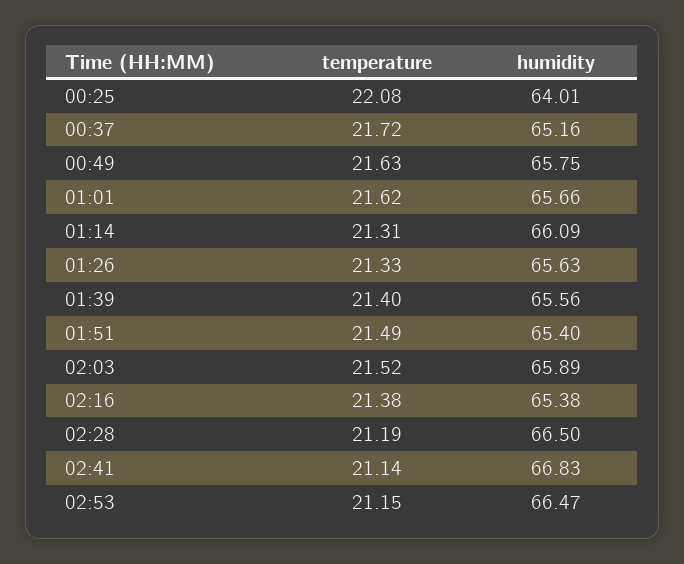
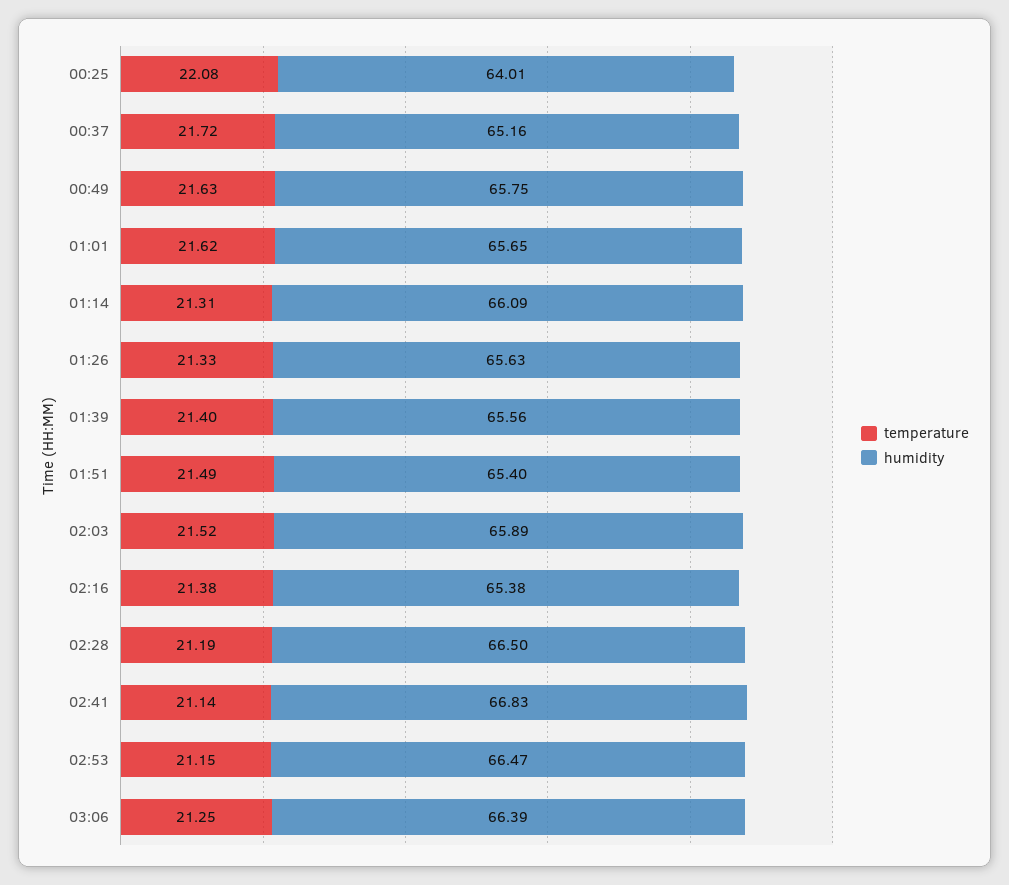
humidity, 01:01: 65.66 -> 65.65
temperature, 03:06: none -> 21.25
humidity, 03:06: none -> 66.39

